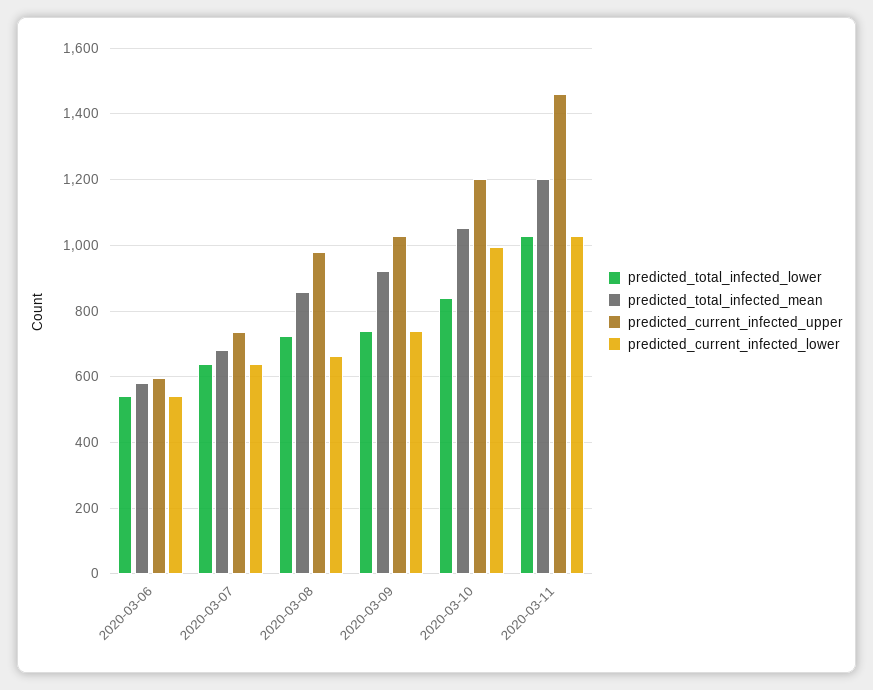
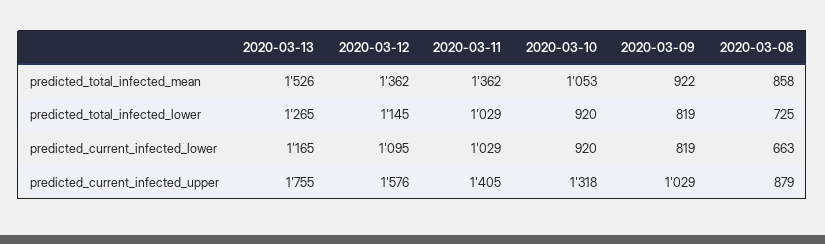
predicted_total_infected_lower, 2020-03-06: 540 -> none
predicted_total_infected_mean, 2020-03-06: 580 -> none
predicted_current_infected_upper, 2020-03-06: 600 -> none
predicted_current_infected_lower, 2020-03-06: 540 -> none
predicted_total_infected_lower, 2020-03-07: 640 -> none
predicted_total_infected_mean, 2020-03-07: 680 -> none
predicted_current_infected_upper, 2020-03-07: 740 -> none
predicted_current_infected_lower, 2020-03-07: 640 -> none
predicted_current_infected_upper, 2020-03-08: 980 -> 879
predicted_total_infected_lower, 2020-03-09: 740 -> 819
predicted_current_infected_lower, 2020-03-09: 740 -> 819
predicted_total_infected_lower, 2020-03-10: 840 -> 920
predicted_current_infected_upper, 2020-03-10: 1200 -> 1318
predicted_current_infected_lower, 2020-03-10: 1000 -> 920
predicted_total_infected_mean, 2020-03-11: 1200 -> 1362
predicted_current_infected_upper, 2020-03-11: 1460 -> 1405
predicted_total_infected_mean, 2020-03-13: none -> 1526
predicted_total_infected_mean, 2020-03-12: none -> 1362
predicted_total_infected_lower, 2020-03-13: none -> 1265
predicted_total_infected_lower, 2020-03-12: none -> 1145
predicted_current_infected_lower, 2020-03-13: none -> 1165
predicted_current_infected_lower, 2020-03-12: none -> 1095
predicted_current_infected_upper, 2020-03-13: none -> 1755
predicted_current_infected_upper, 2020-03-12: none -> 1576

